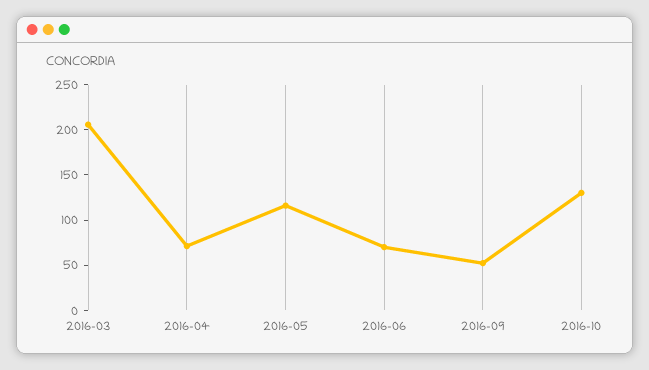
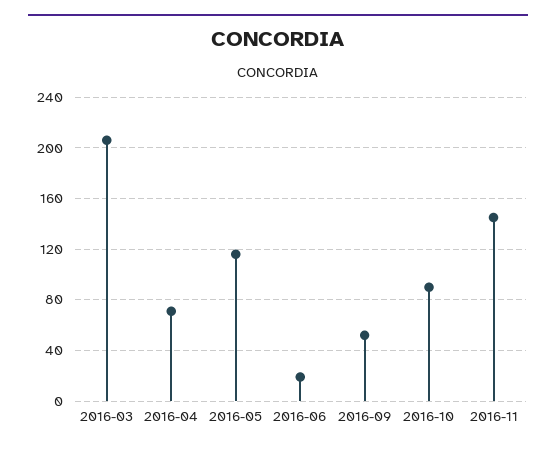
2016-06: 70 -> 20
2016-10: 130 -> 90
2016-11: none -> 145

